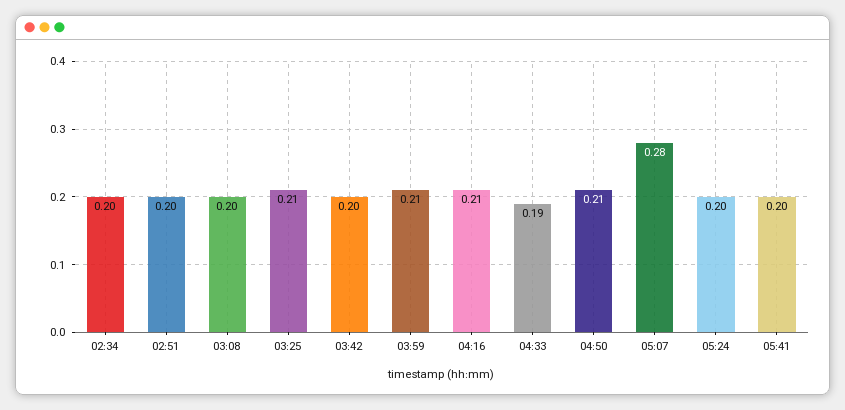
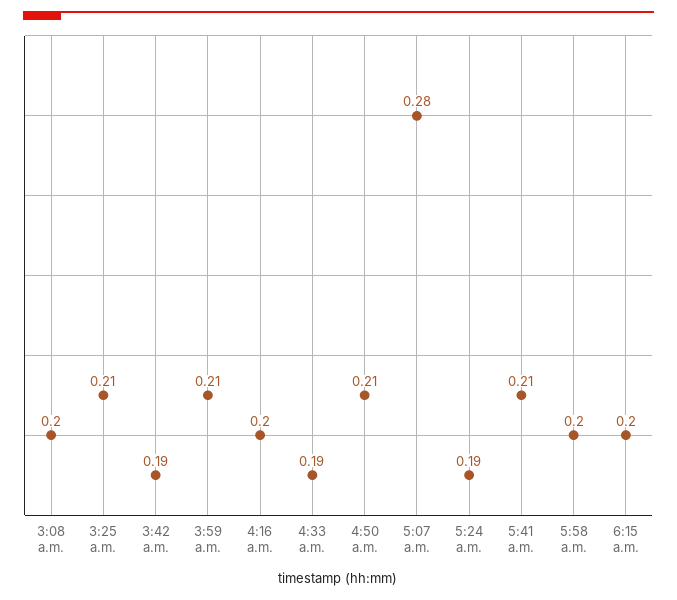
02:34: 0.2 -> none
02:51: 0.2 -> none
03:42: 0.2 -> 0.19
04:16: 0.21 -> 0.2
05:24: 0.2 -> 0.19
05:41: 0.2 -> 0.21
5:58 a.m.: none -> 0.2
6:15 a.m.: none -> 0.2

